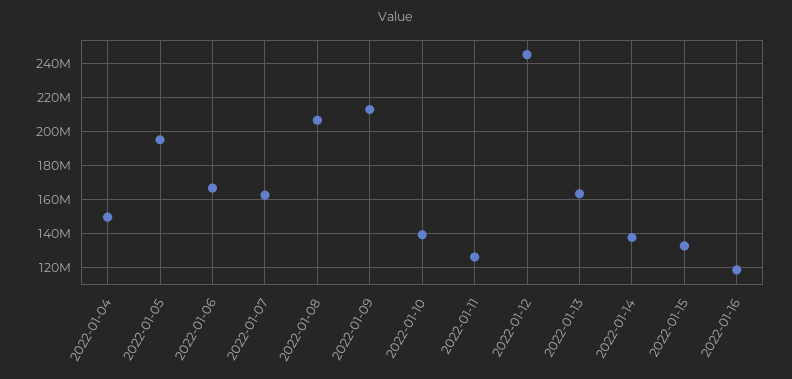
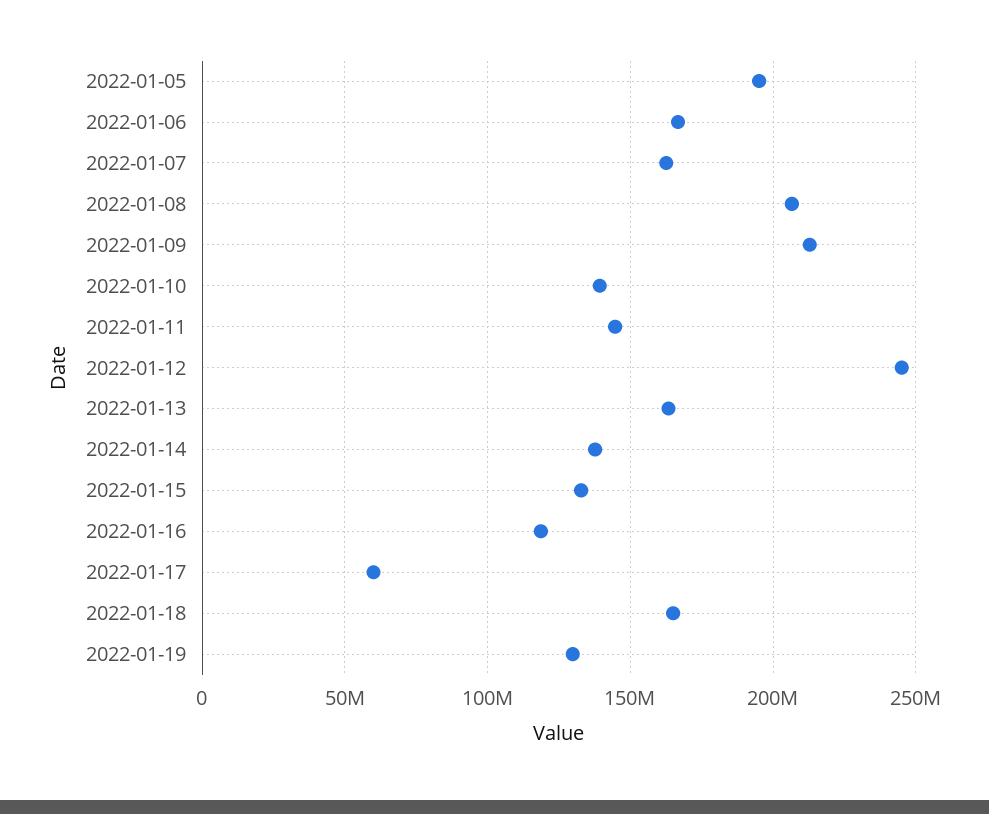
2022-01-04: 150000000 -> none
2022-01-11: 125000000 -> 145000000
2022-01-17: none -> 60000000
2022-01-18: none -> 165000000
2022-01-19: none -> 130000000

